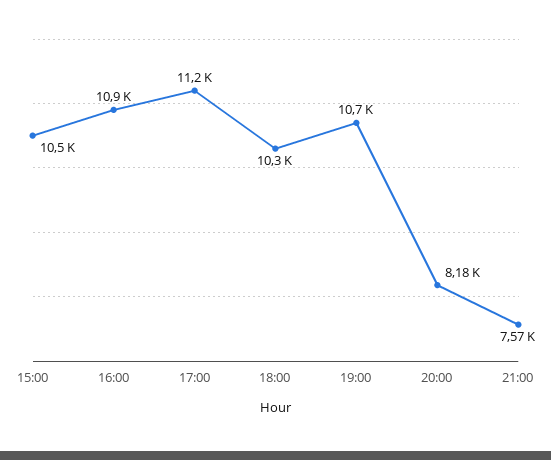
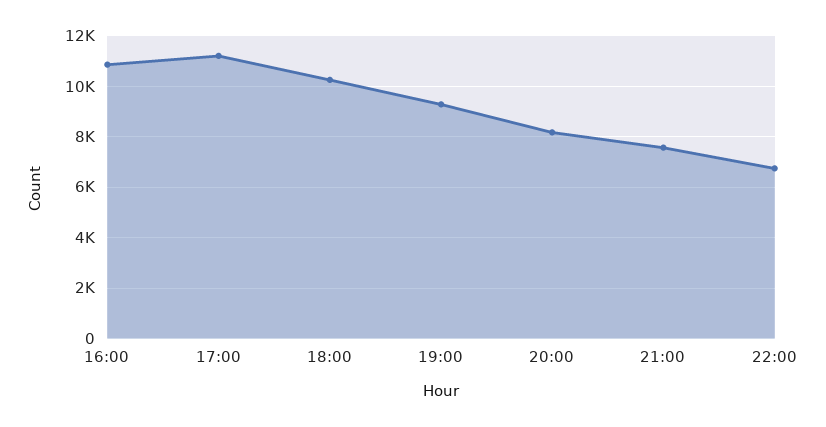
15:00: 10500 -> none
19:00: 10700 -> 9250
22:00: none -> 6750

